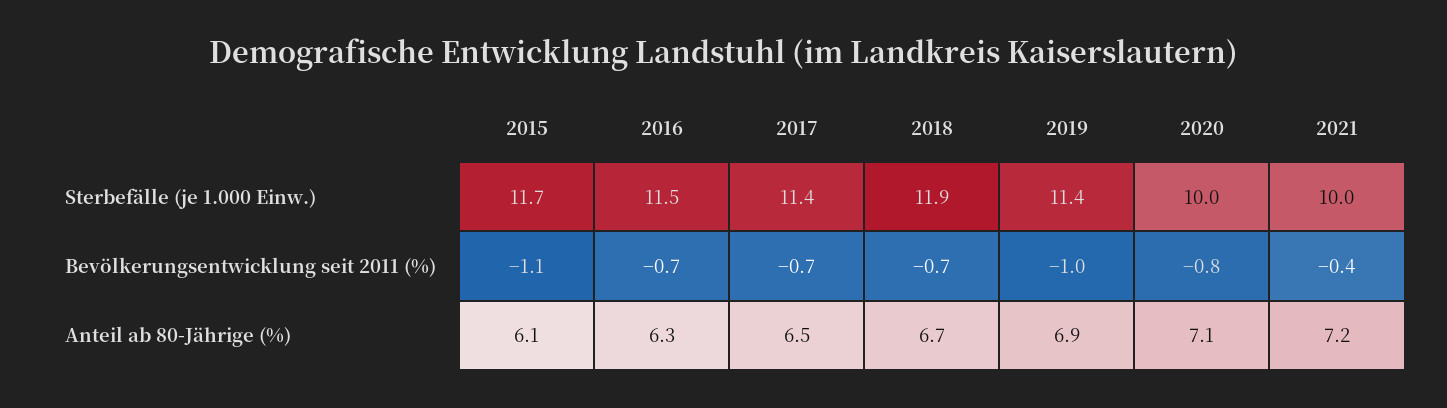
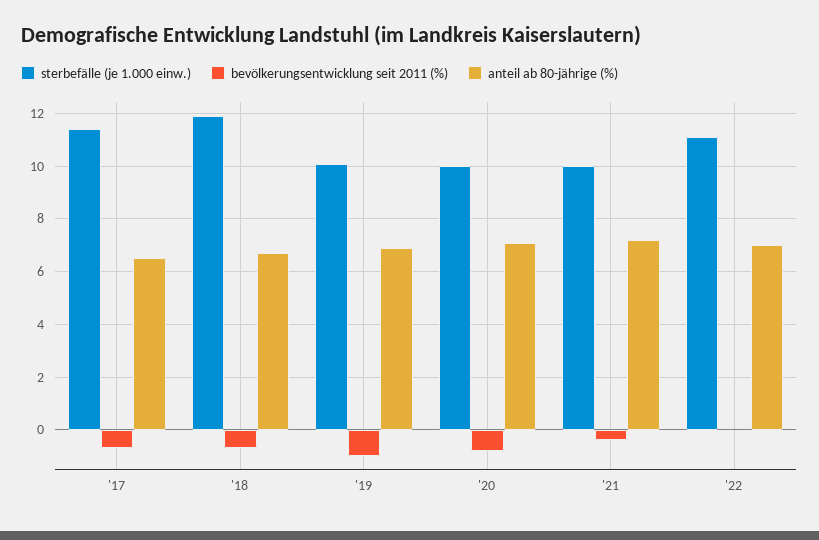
Sterbefälle (je 1.000 Einw.), 2015: 11.7 -> none
Sterbefälle (je 1.000 Einw.), 2016: 11.5 -> none
Sterbefälle (je 1.000 Einw.), 2019: 11.4 -> 10
Bevölkerungsentwicklung seit 2011 (%), 2015: -1.1 -> none
Bevölkerungsentwicklung seit 2011 (%), 2016: -0.7 -> none
Anteil ab 80-Jährige (%), 2015: 6.1 -> none
Anteil ab 80-Jährige (%), 2016: 6.3 -> none
Sterbefälle (je 1.000 Einw.), '22: none -> 11
Bevölkerungsentwicklung seit 2011 (%), '22: none -> 0
Anteil ab 80-Jährige (%), '22: none -> 7

